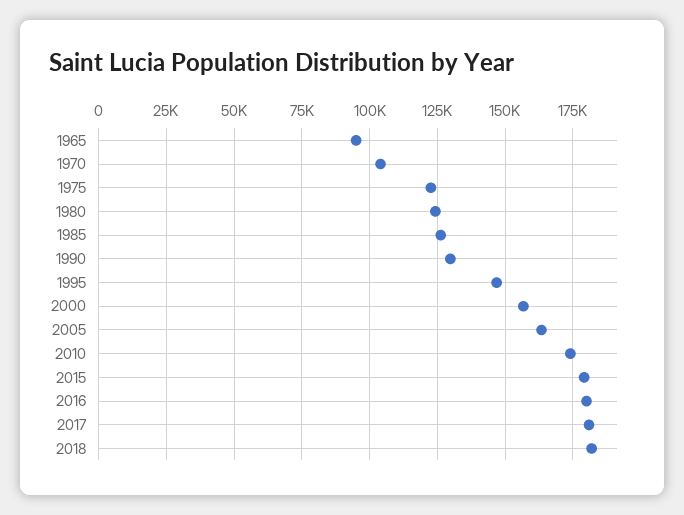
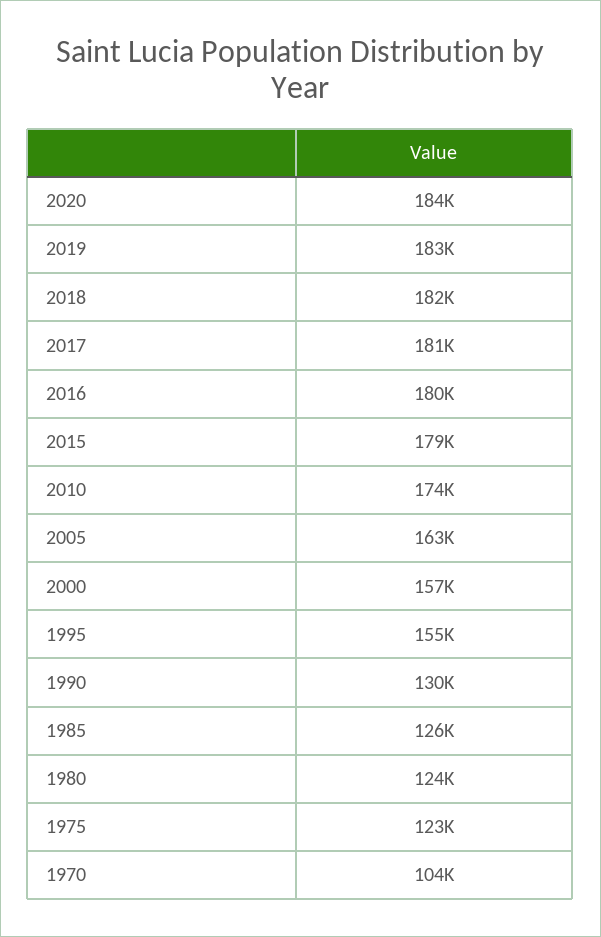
1965: 95000 -> none
1995: 147500 -> 155000
2020: none -> 184000
2019: none -> 183000

